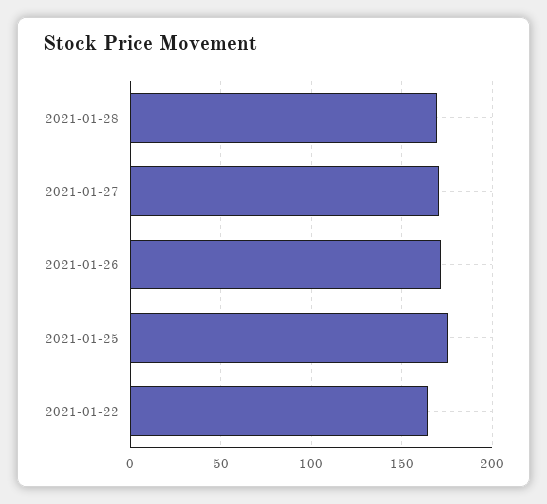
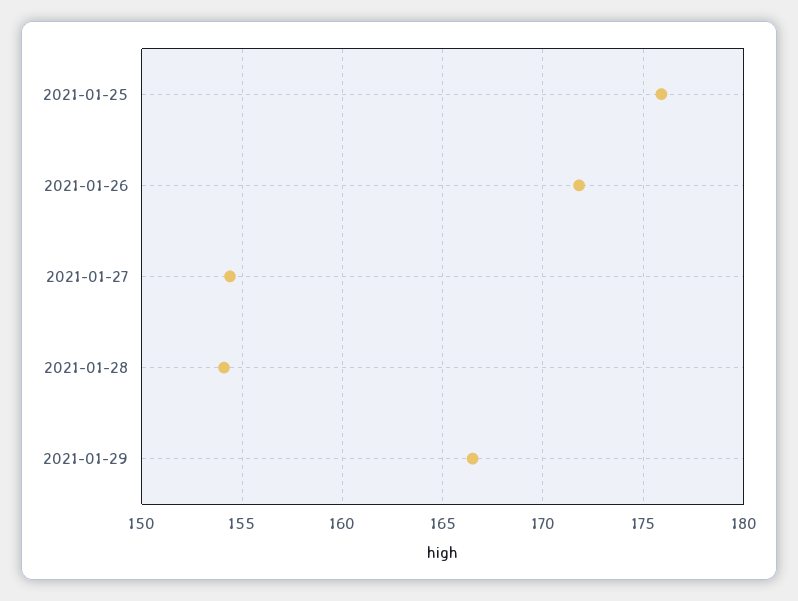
2021-01-28: 170 -> 154
2021-01-27: 170 -> 154.5
2021-01-22: 165 -> none
2021-01-29: none -> 166.5

